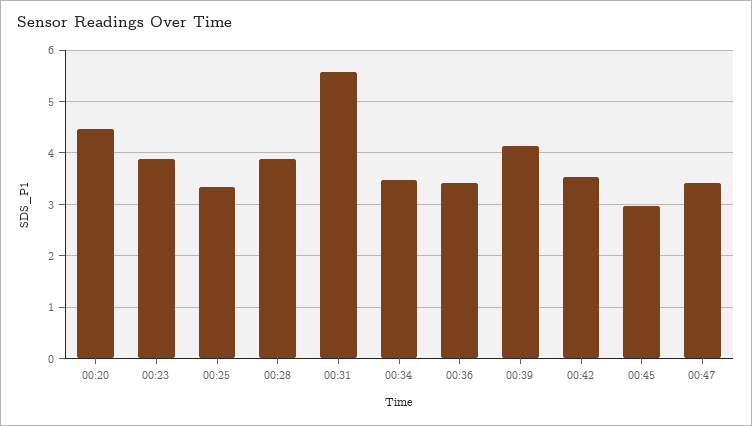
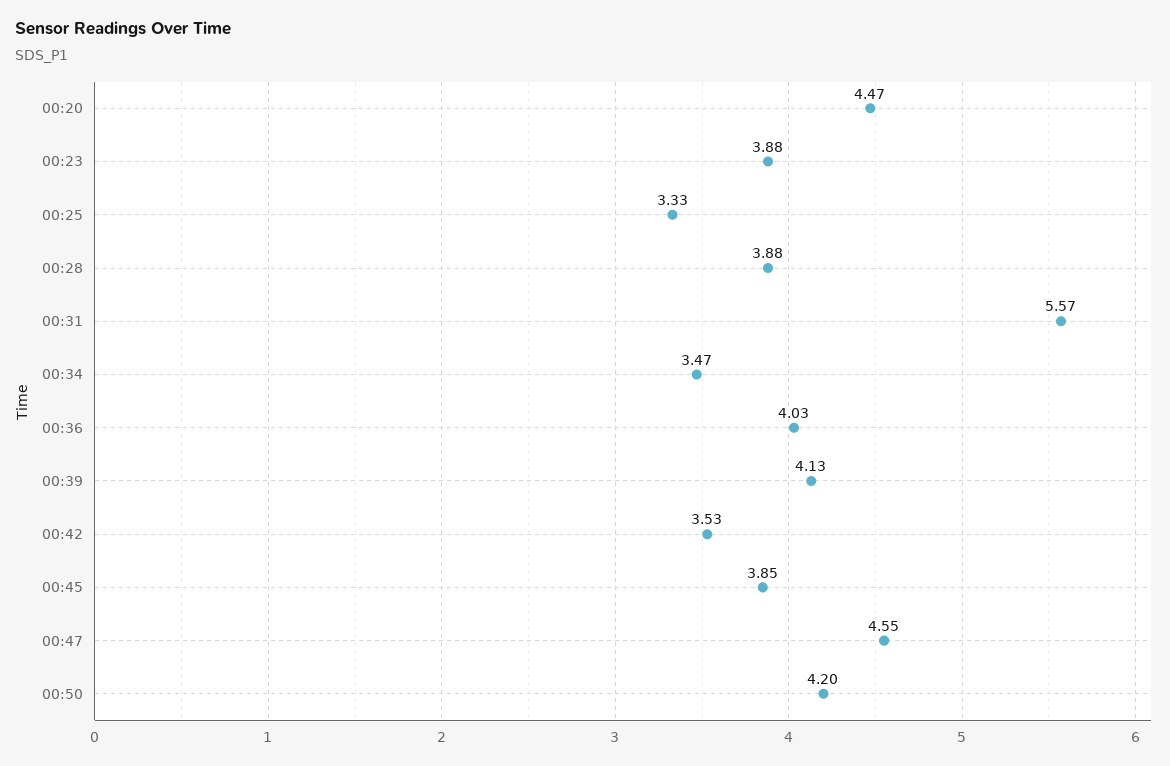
00:36: 3.4 -> 4.03
00:45: 3 -> 3.85
00:47: 3.4 -> 4.55
00:50: none -> 4.2

